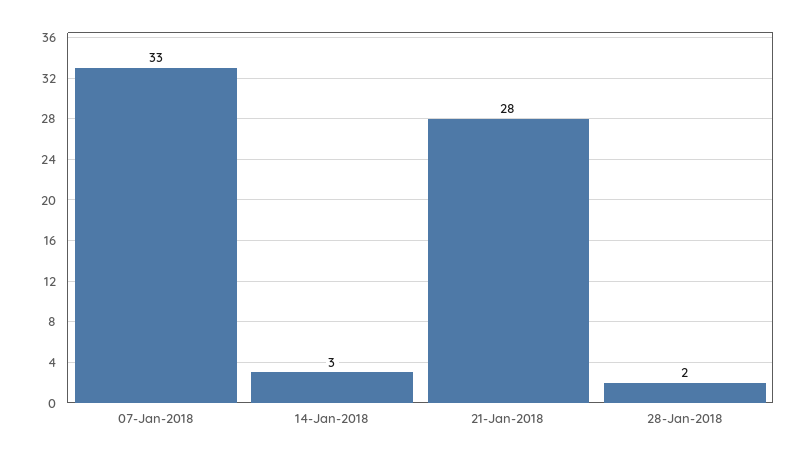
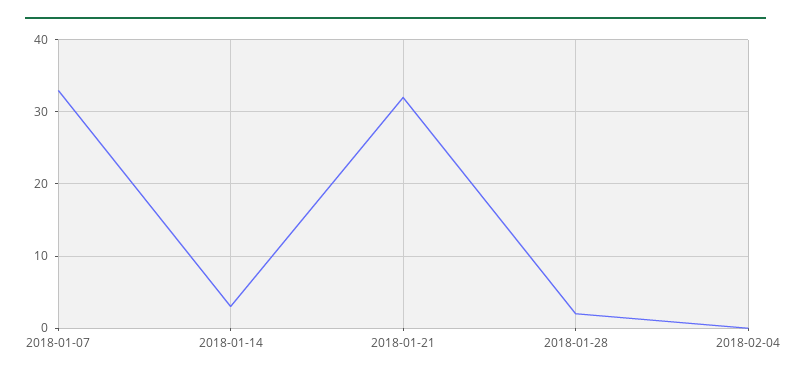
21-Jan-2018: 28 -> 32
2018-02-04: none -> 0

